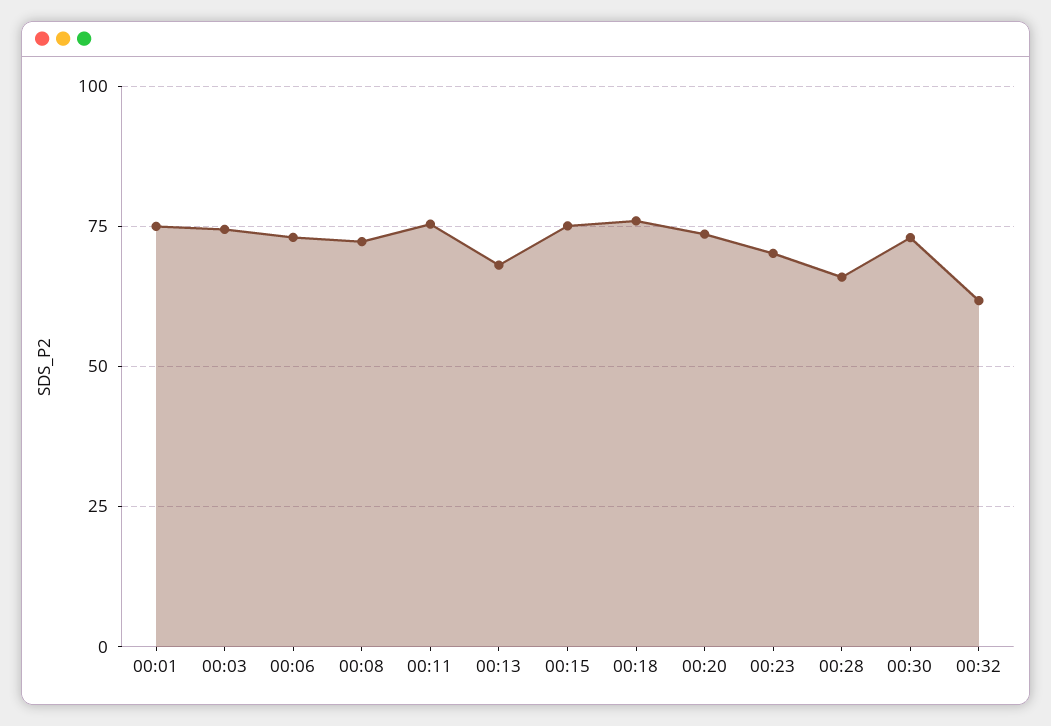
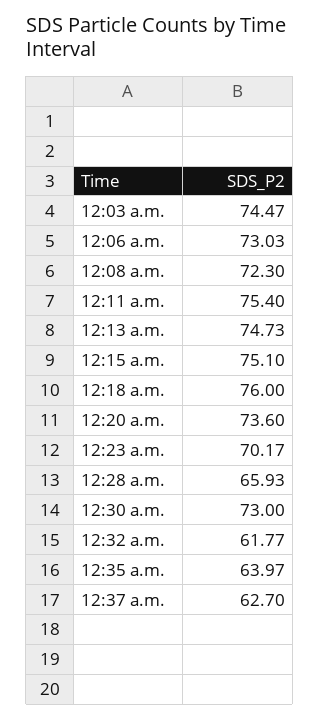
00:01: 75 -> none
00:13: 67.5 -> 74.73
12:35 a.m.: none -> 63.97
12:37 a.m.: none -> 62.7

